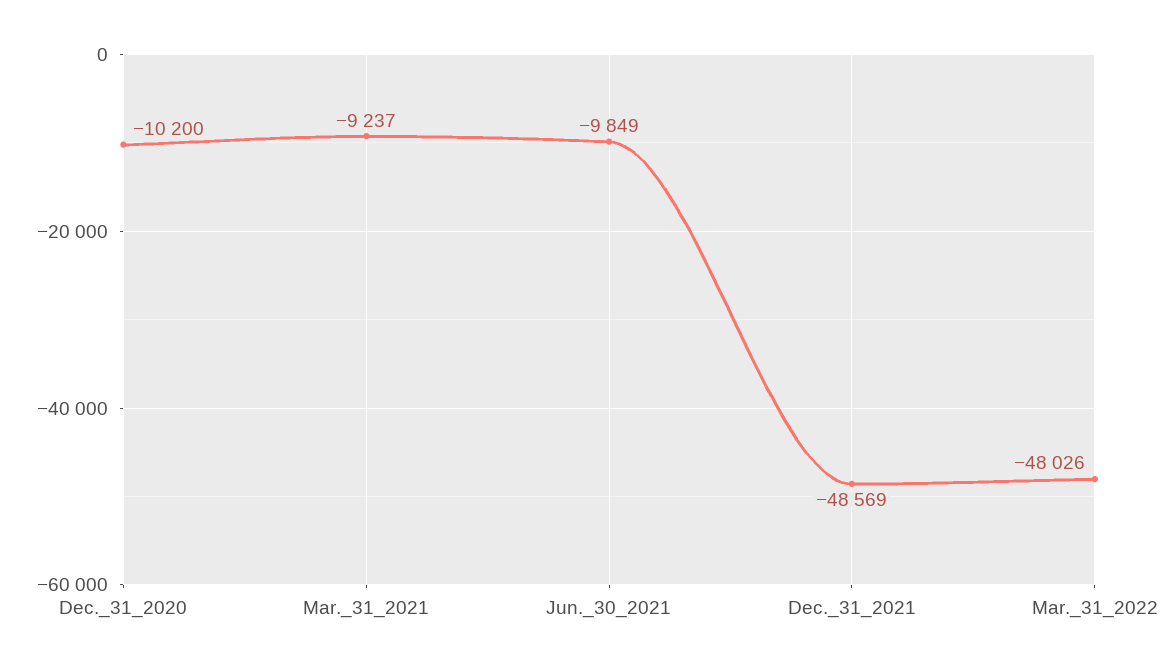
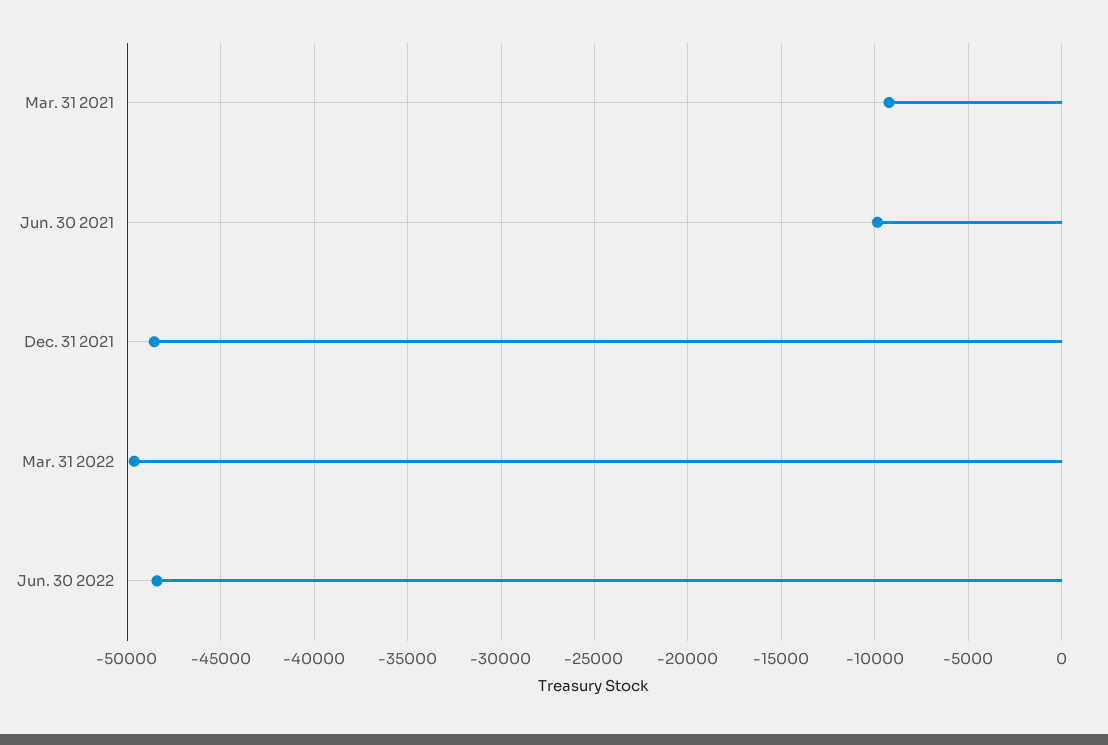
Dec._31_2020: -10200 -> none
Mar._31_2022: -48026 -> -49500
Jun. 30 2022: none -> -48500

